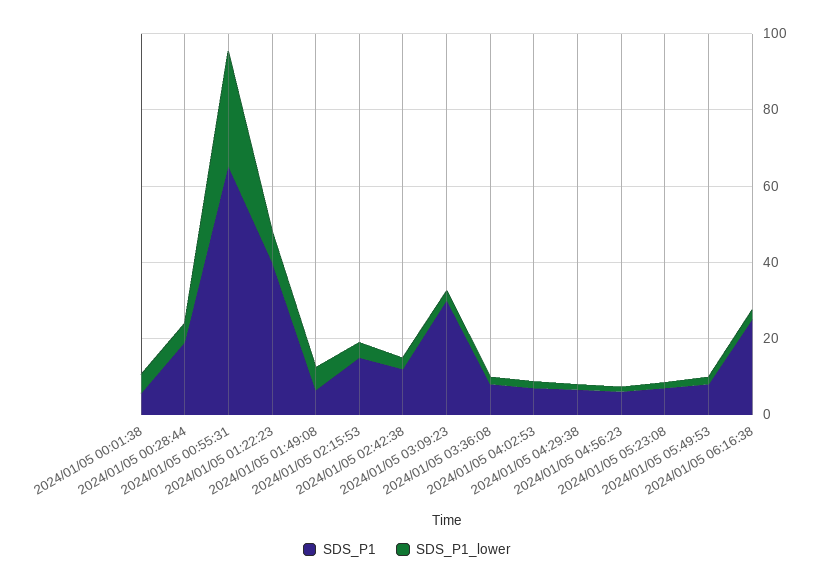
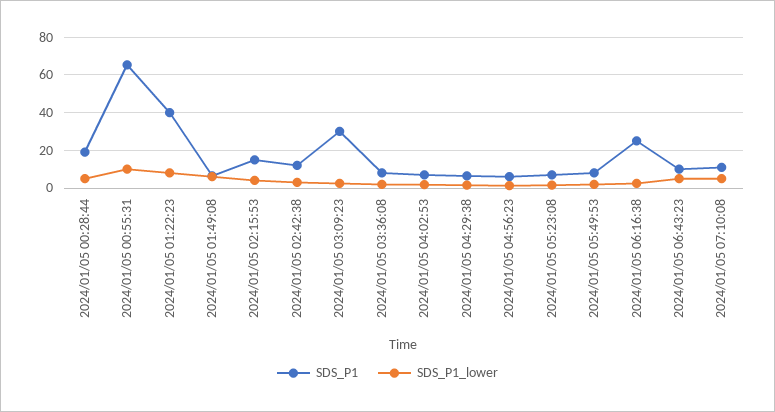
SDS_P1, 2024/01/05 00:01:38: 5 -> none
SDS_P1_lower, 2024/01/05 00:01:38: 5 -> none
SDS_P1_lower, 2024/01/05 00:55:31: 30 -> 10
SDS_P1, 2024/01/05 06:43:23: none -> 10
SDS_P1_lower, 2024/01/05 06:43:23: none -> 5
SDS_P1, 2024/01/05 07:10:08: none -> 10
SDS_P1_lower, 2024/01/05 07:10:08: none -> 5

